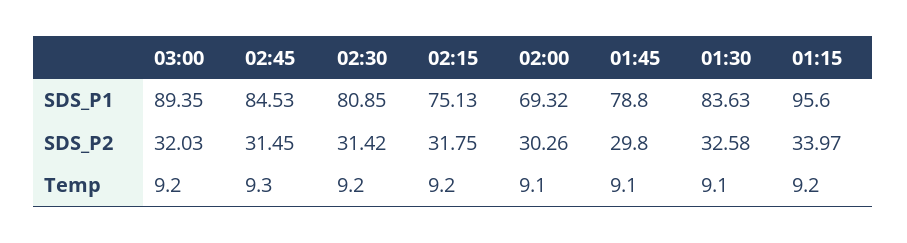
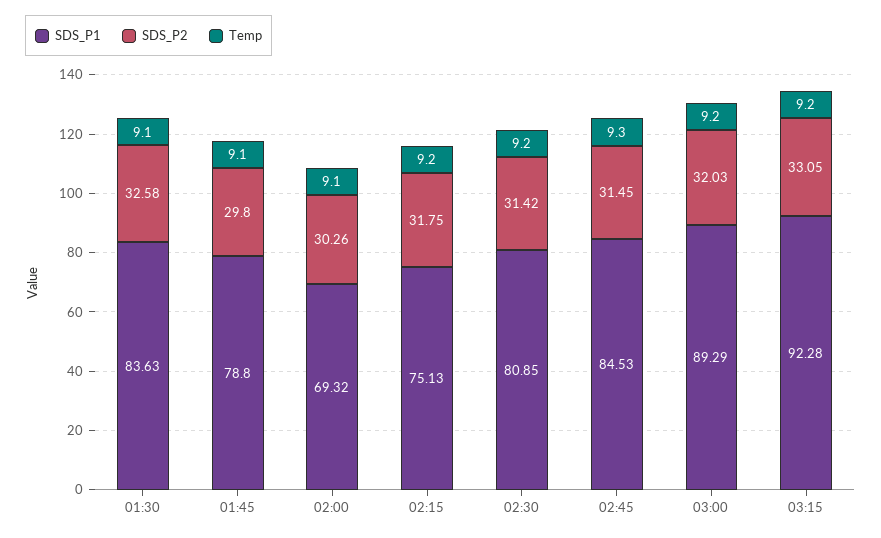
SDS_P1, 03:00: 89.35 -> 89.29
SDS_P1, 01:15: 95.6 -> none
SDS_P2, 01:15: 33.97 -> none
Temp, 01:15: 9.2 -> none
SDS_P1, 03:15: none -> 92.28
SDS_P2, 03:15: none -> 33.05
Temp, 03:15: none -> 9.2

